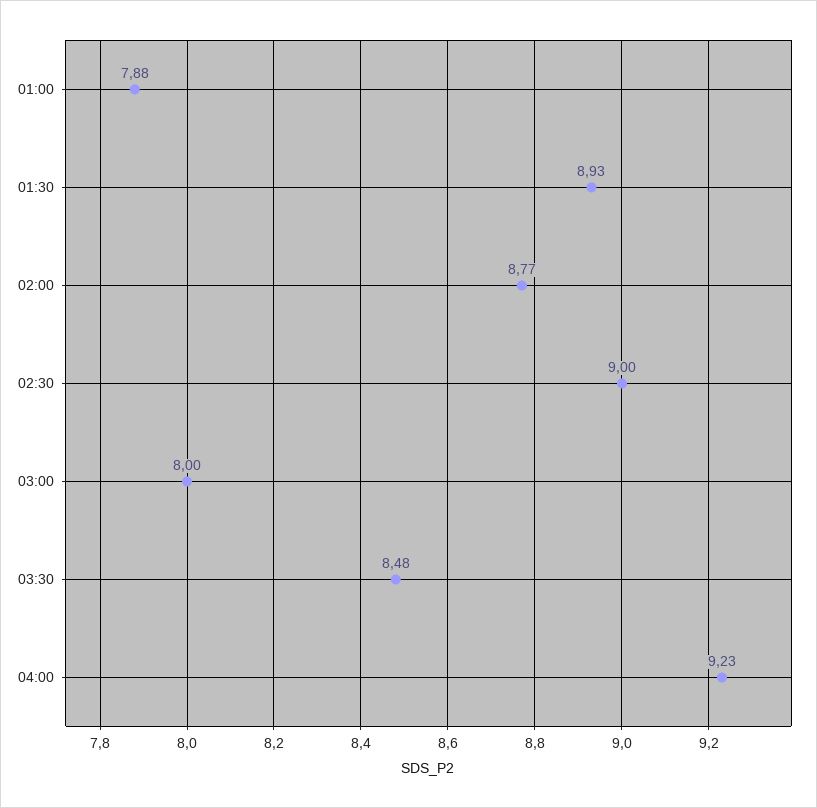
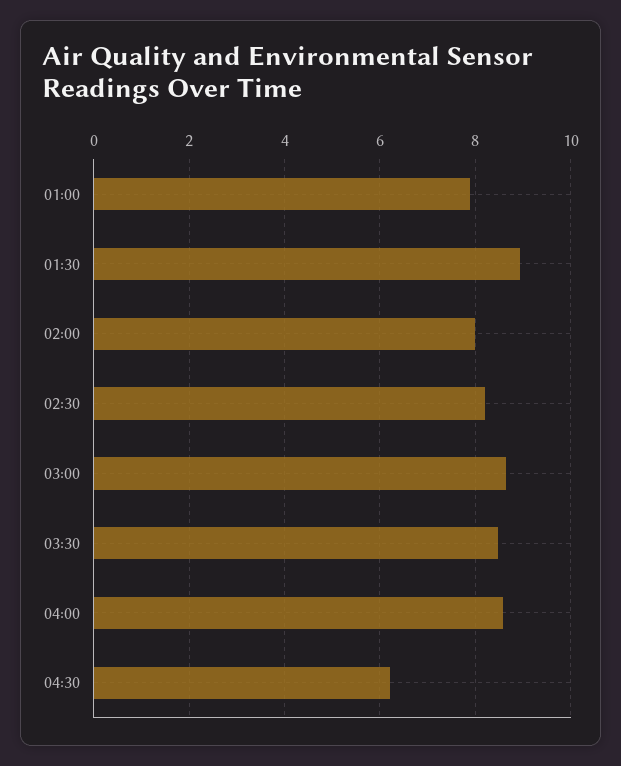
02:00: 8.77 -> 8
02:30: 9 -> 8.2
03:00: 8 -> 8.6
04:00: 9.23 -> 8.6
04:30: none -> 6.2

